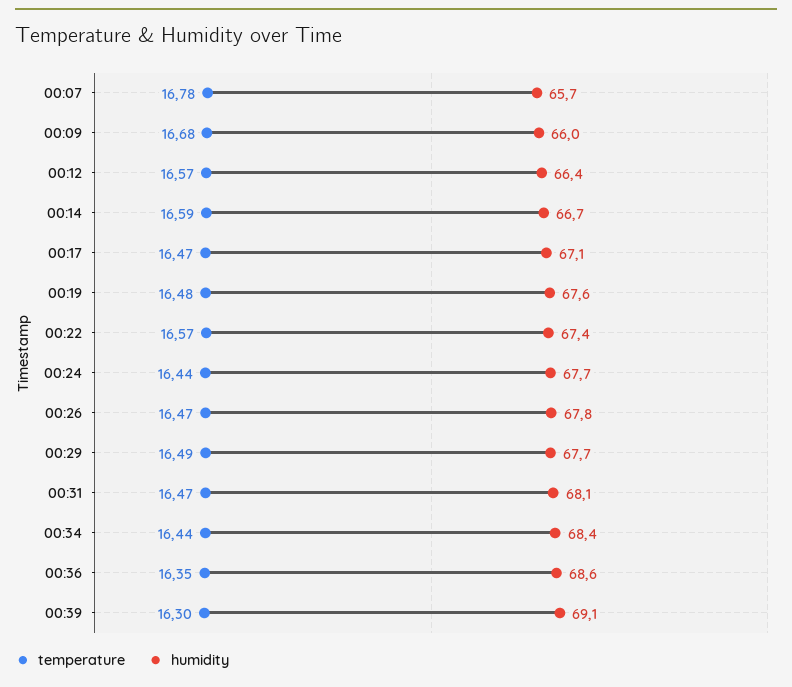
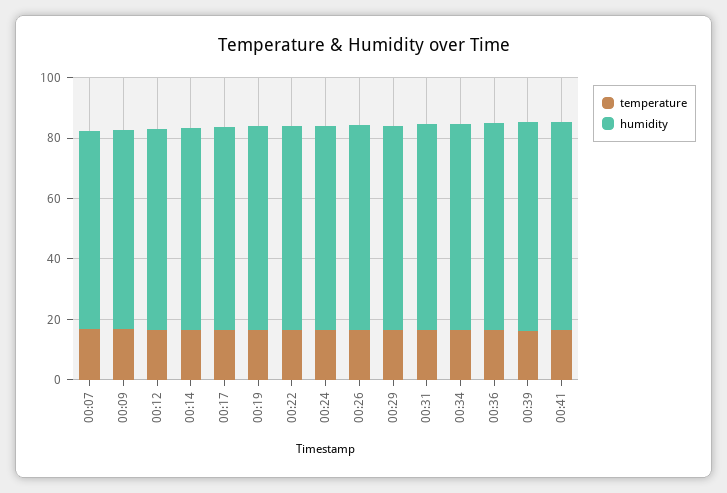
temperature, 00:41: none -> 15
humidity, 00:41: none -> 70

